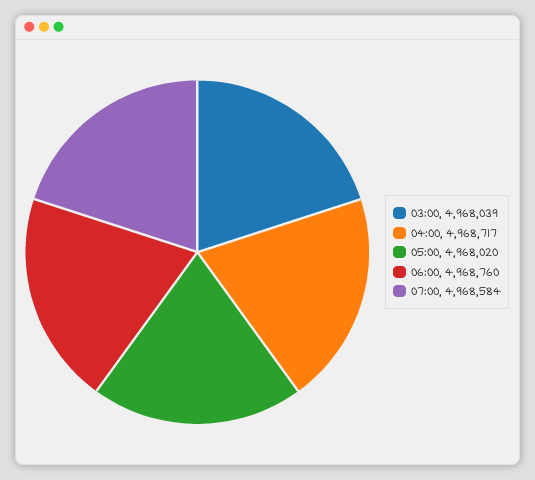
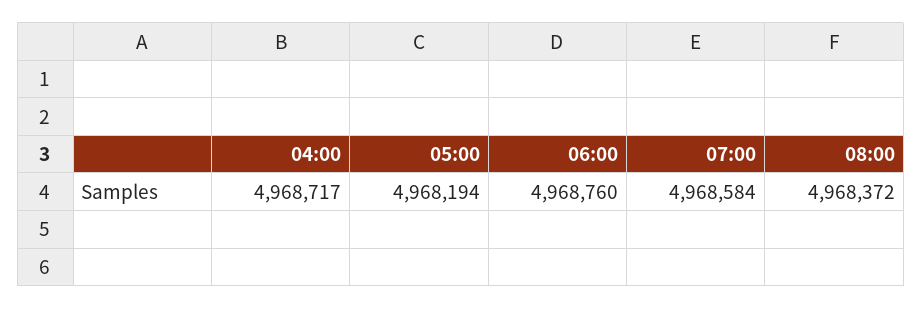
03:00: 4968039 -> none
05:00: 4968020 -> 4968194
08:00: none -> 4968372

